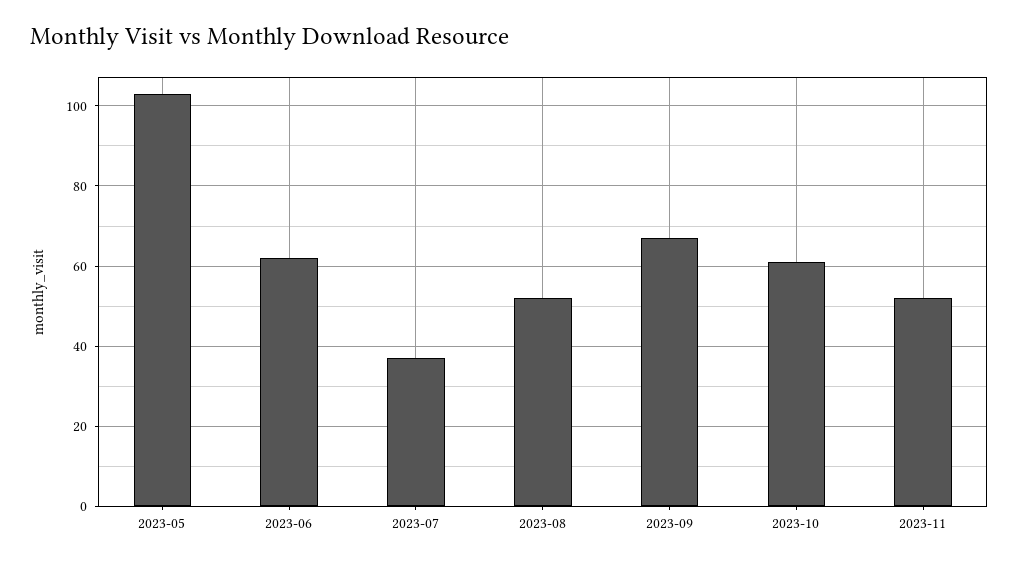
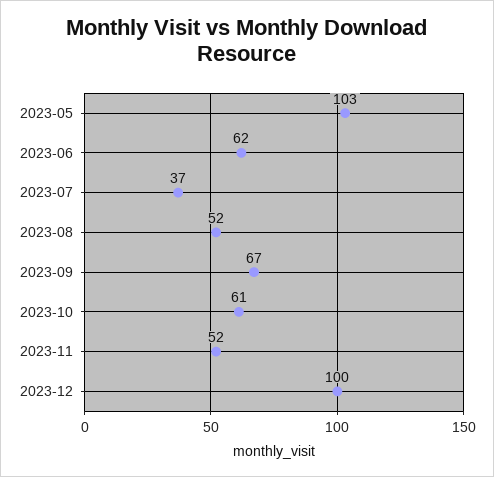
2023-12: none -> 100

